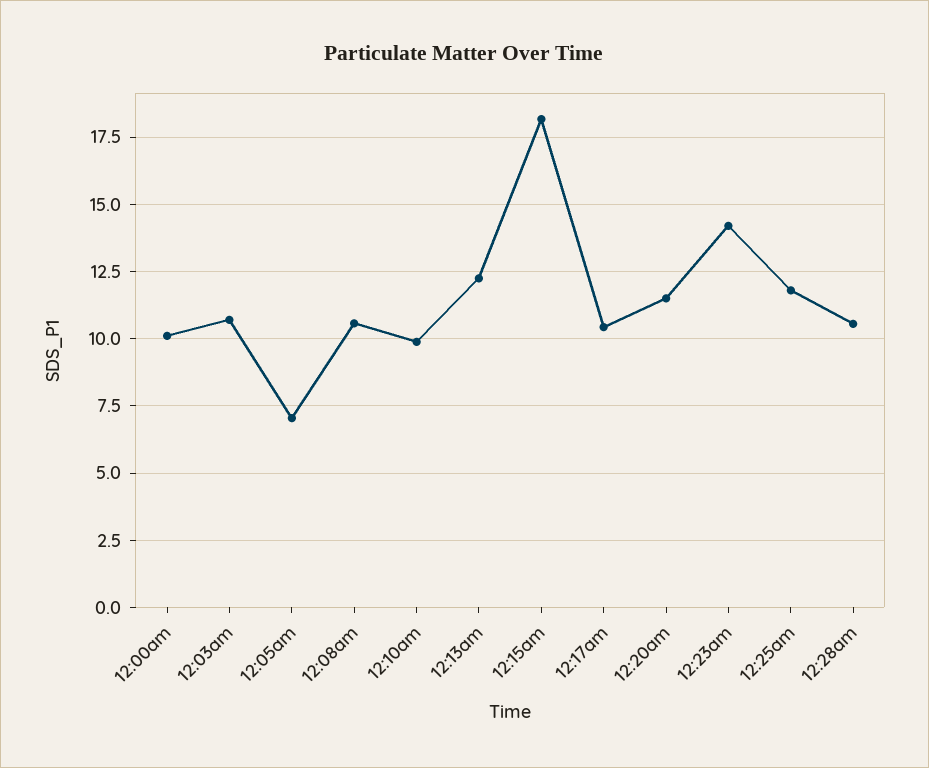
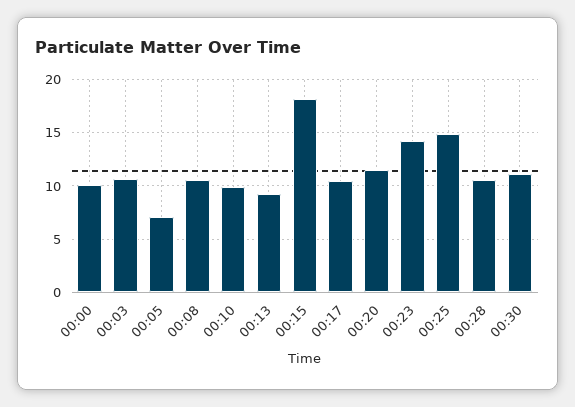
12:13am: 12.25 -> 9
12:25am: 11.75 -> 15
00:30: none -> 11

